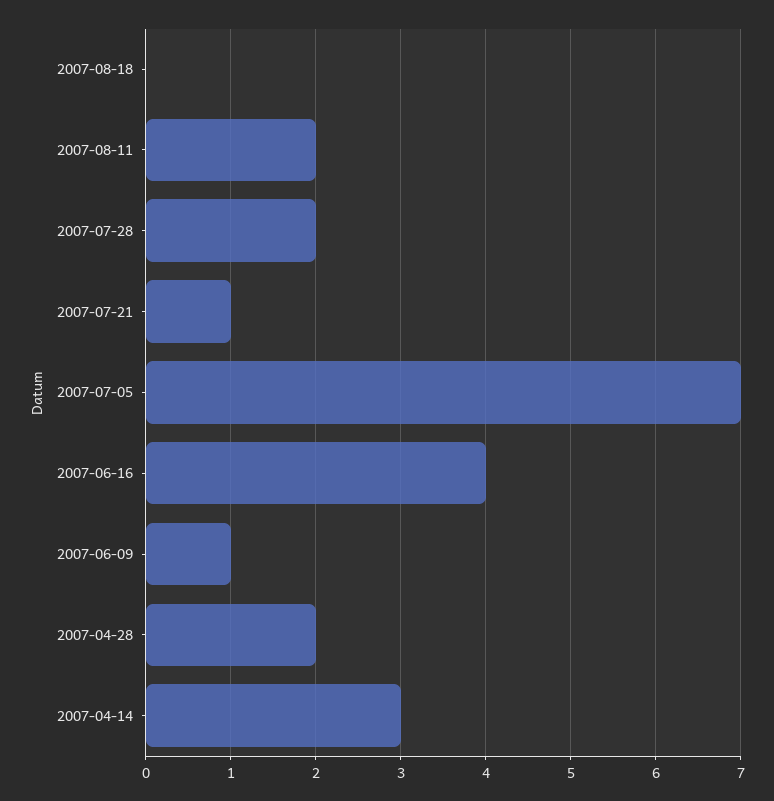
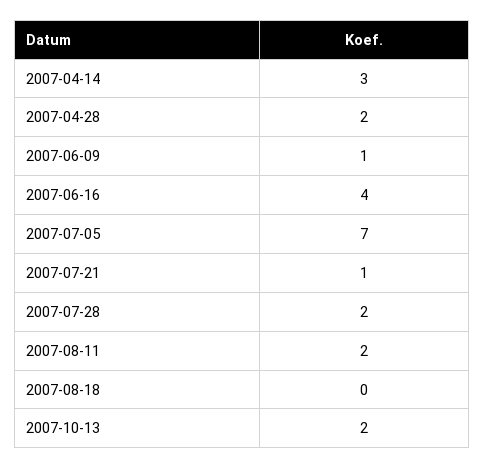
2007-10-13: none -> 2

